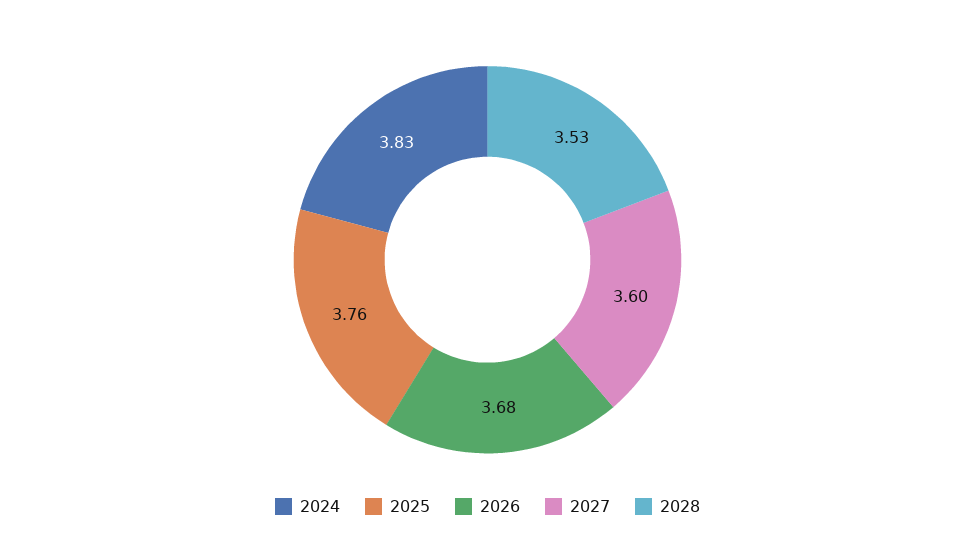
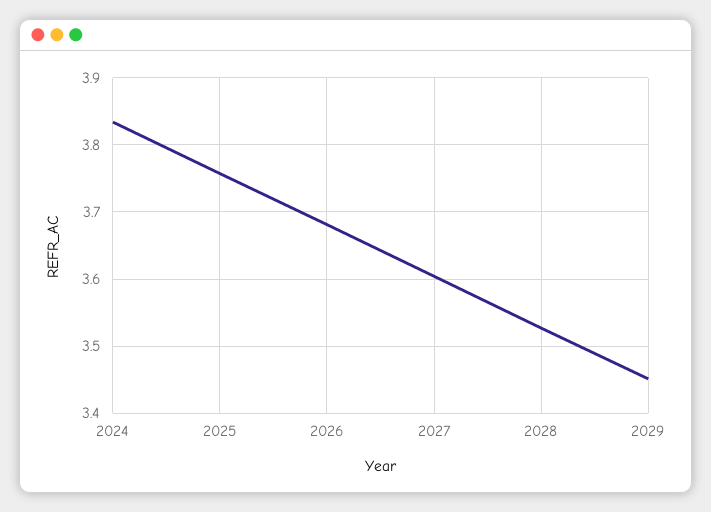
2029: none -> 3.45

